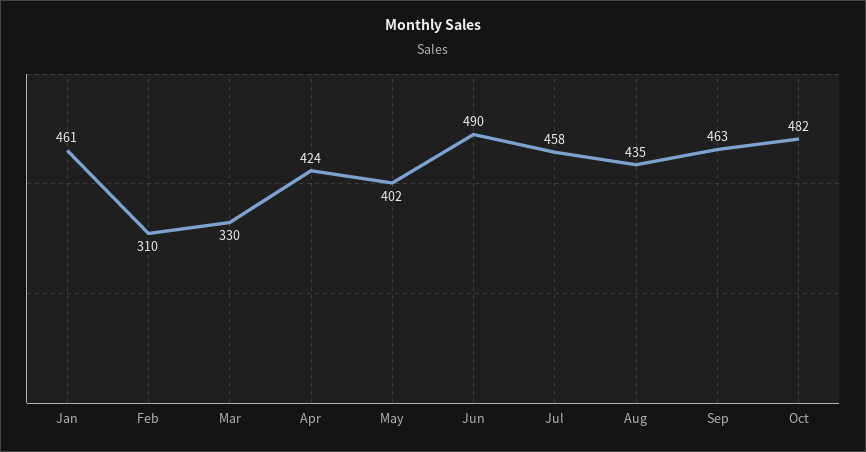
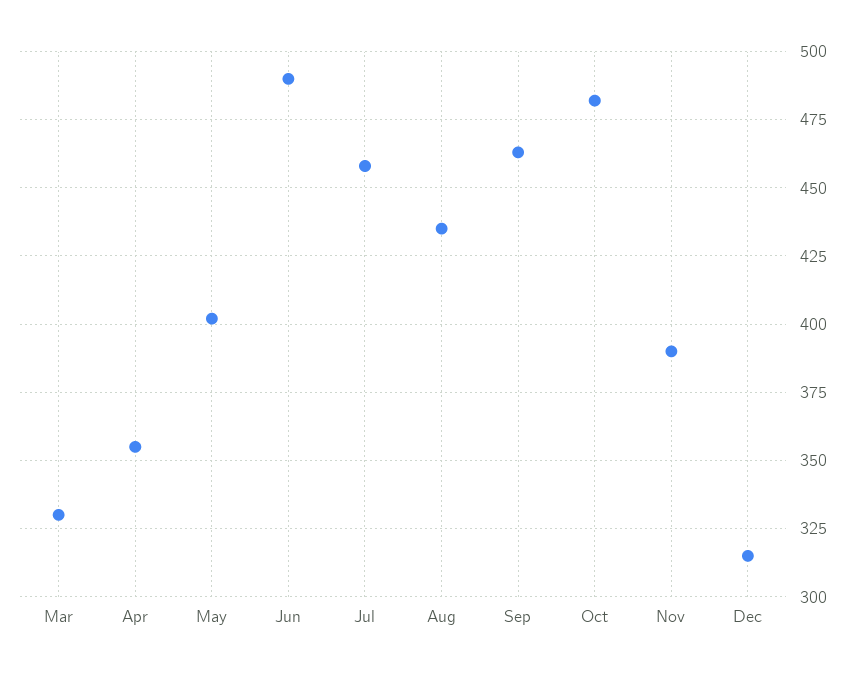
Jan: 461 -> none
Feb: 310 -> none
Apr: 424 -> 355
Nov: none -> 390
Dec: none -> 315

